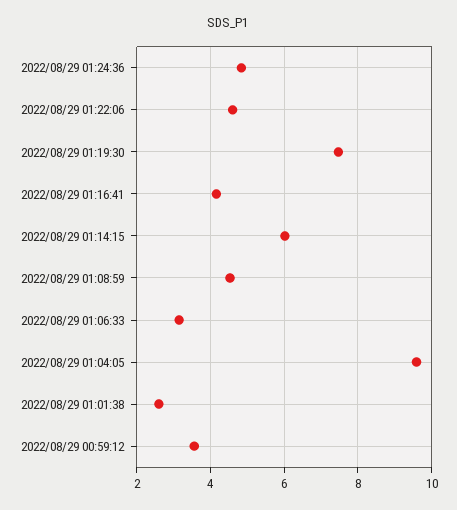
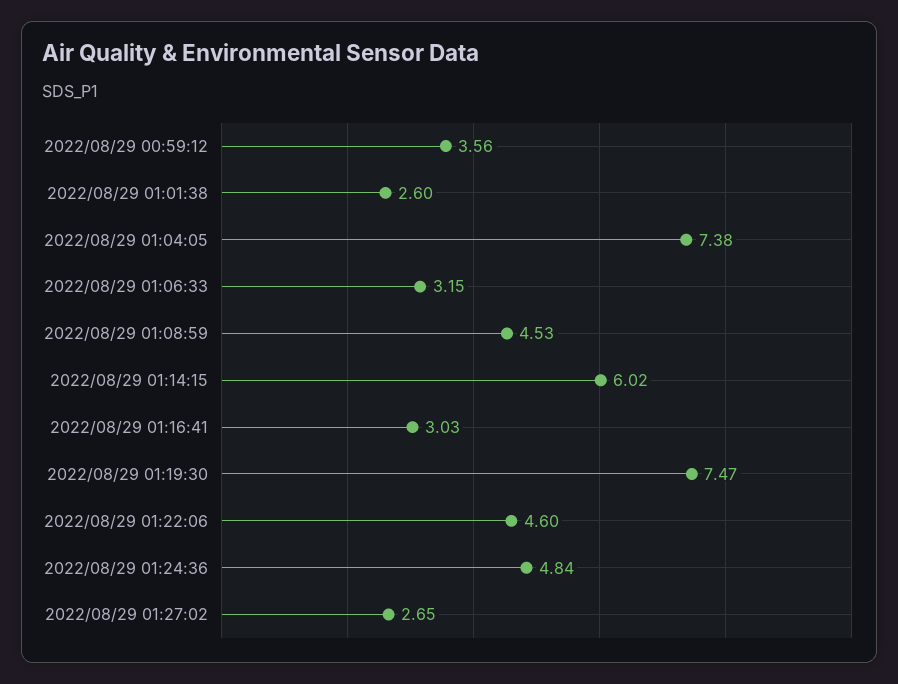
2022/08/29 01:16:41: 4.2 -> 3.03
2022/08/29 01:04:05: 9.6 -> 7.38
2022/08/29 01:27:02: none -> 2.65

